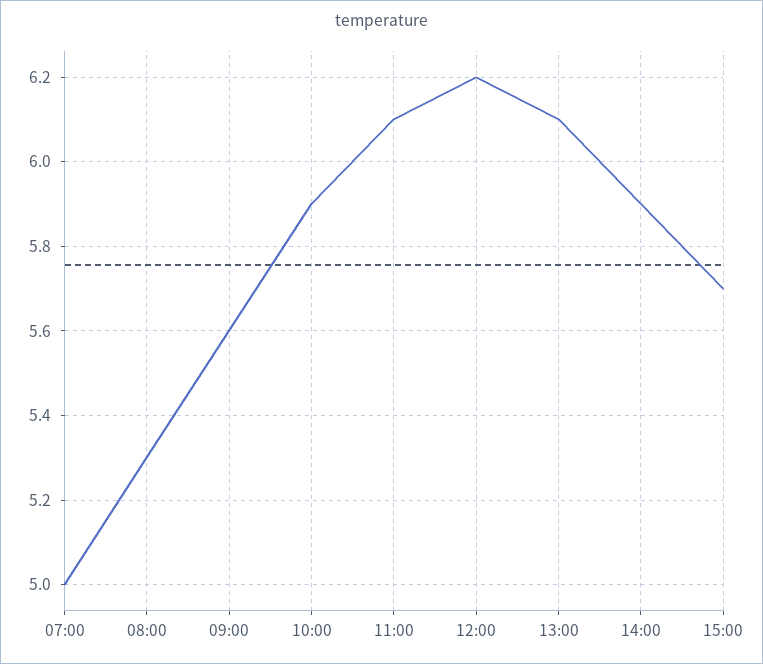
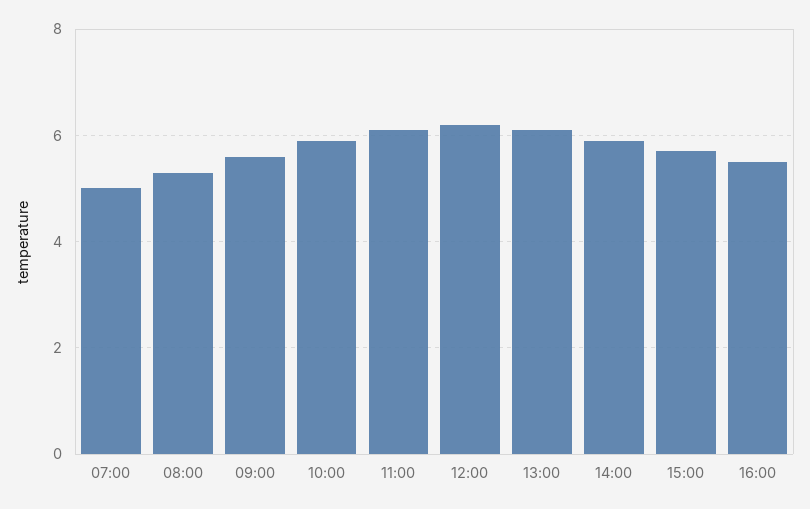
16:00: none -> 5.5

